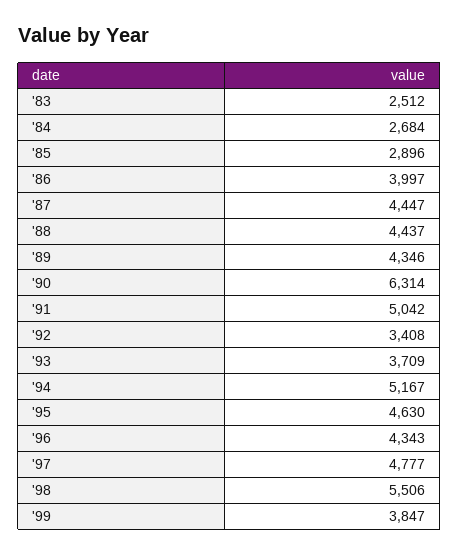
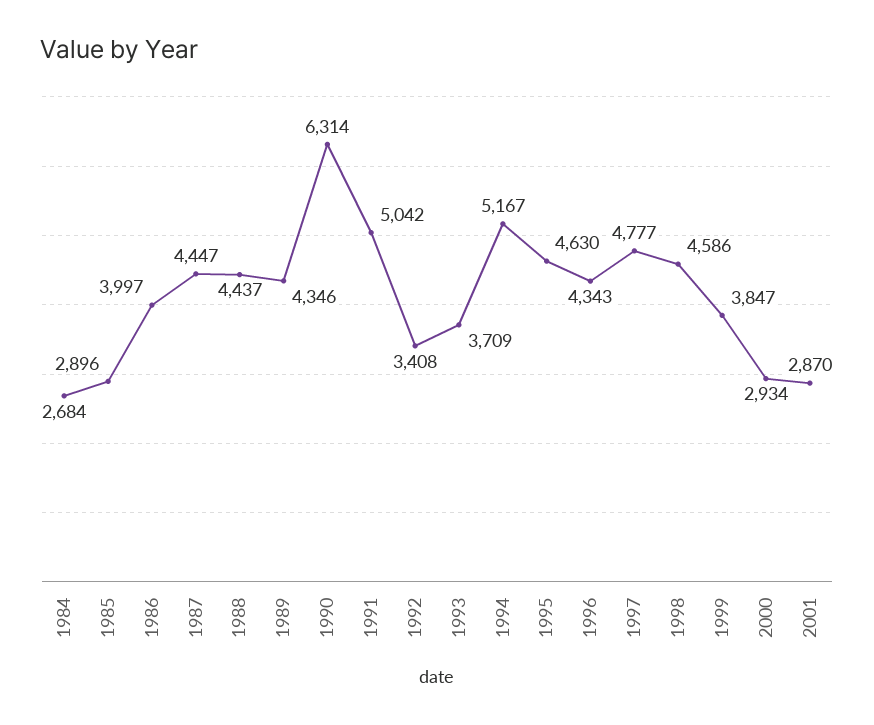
'83: 2512 -> none
'98: 5506 -> 4586
2000: none -> 2934
2001: none -> 2870

